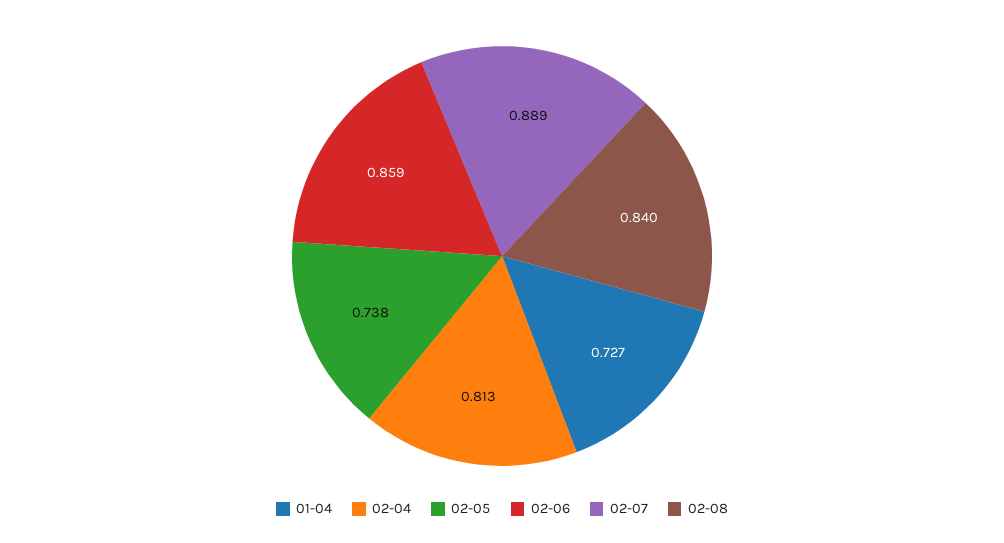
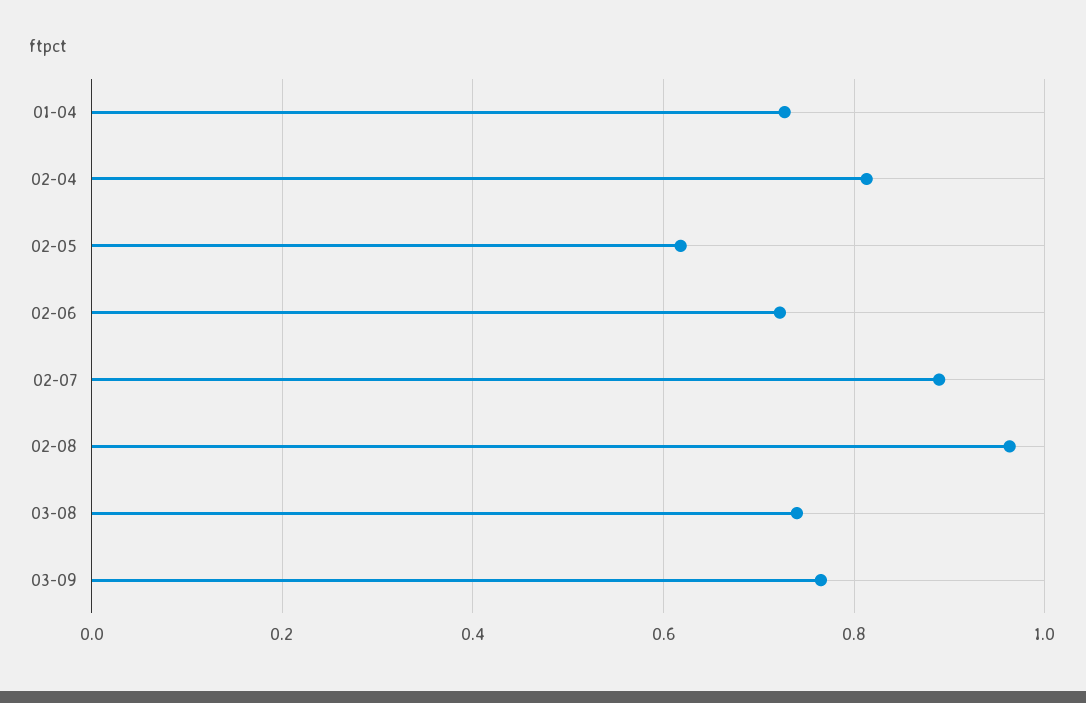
02-05: 0.738 -> 0.62
02-06: 0.859 -> 0.72
02-08: 0.84 -> 0.96
03-08: none -> 0.74
03-09: none -> 0.76

